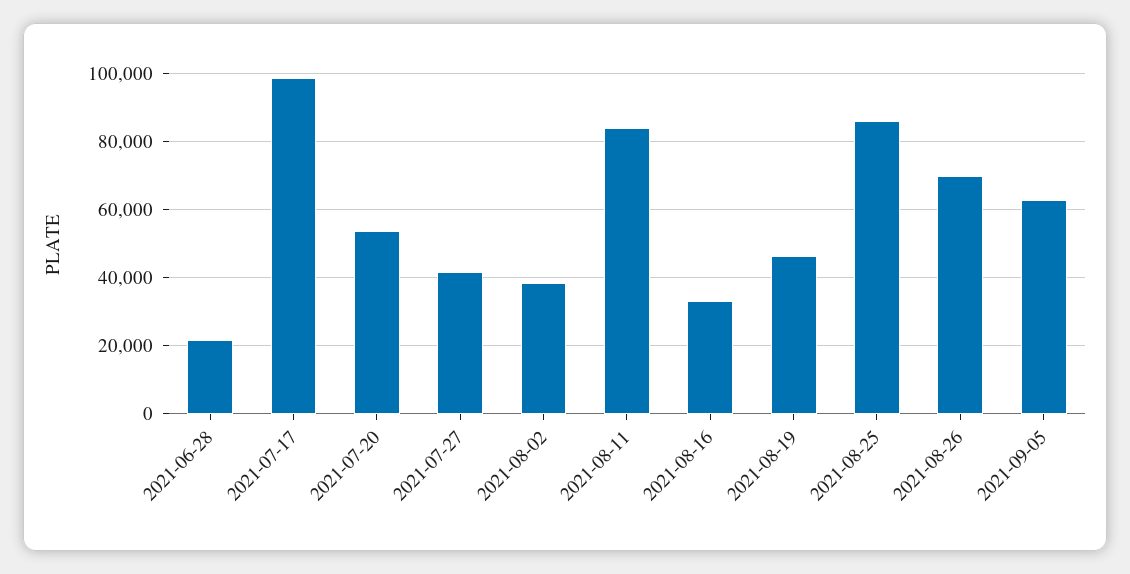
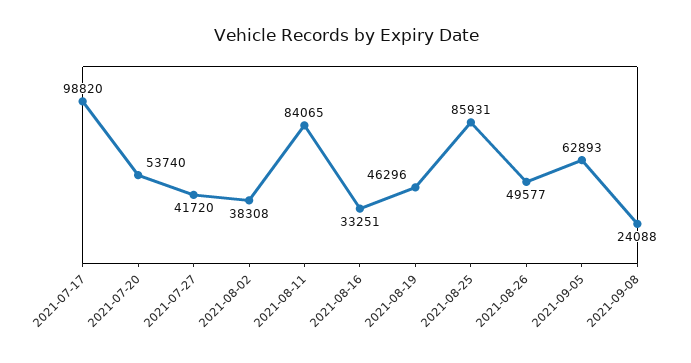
2021-06-28: 22000 -> none
2021-08-26: 70000 -> 49577
2021-09-08: none -> 24088

